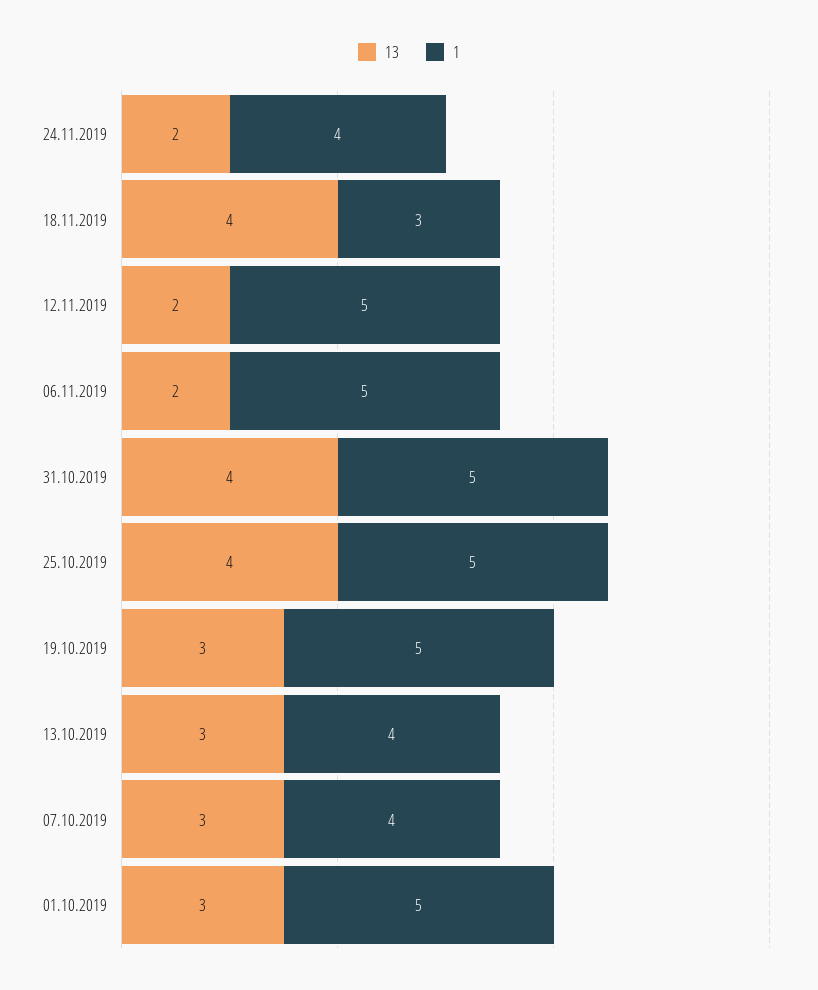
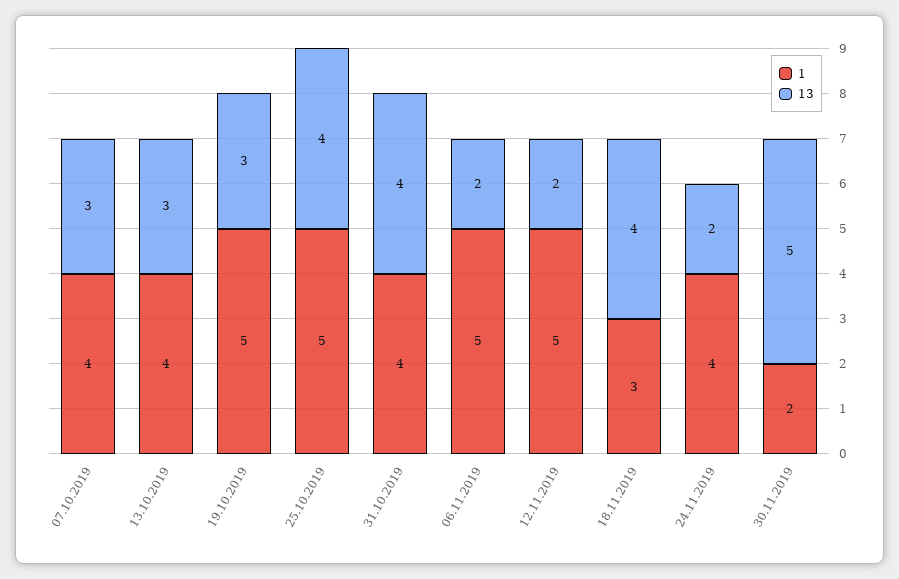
1, 31.10.2019: 5 -> 4
13, 01.10.2019: 3 -> none
1, 01.10.2019: 5 -> none
1, 30.11.2019: none -> 2
13, 30.11.2019: none -> 5

